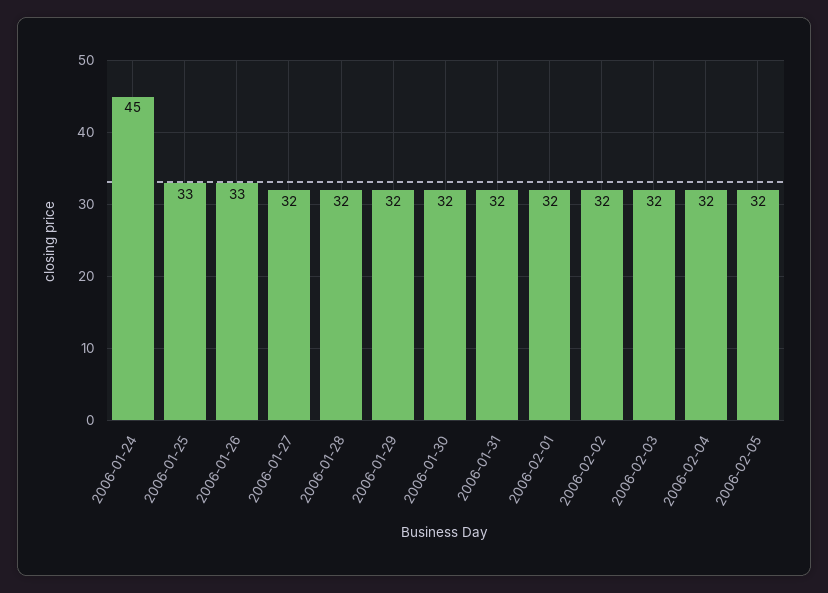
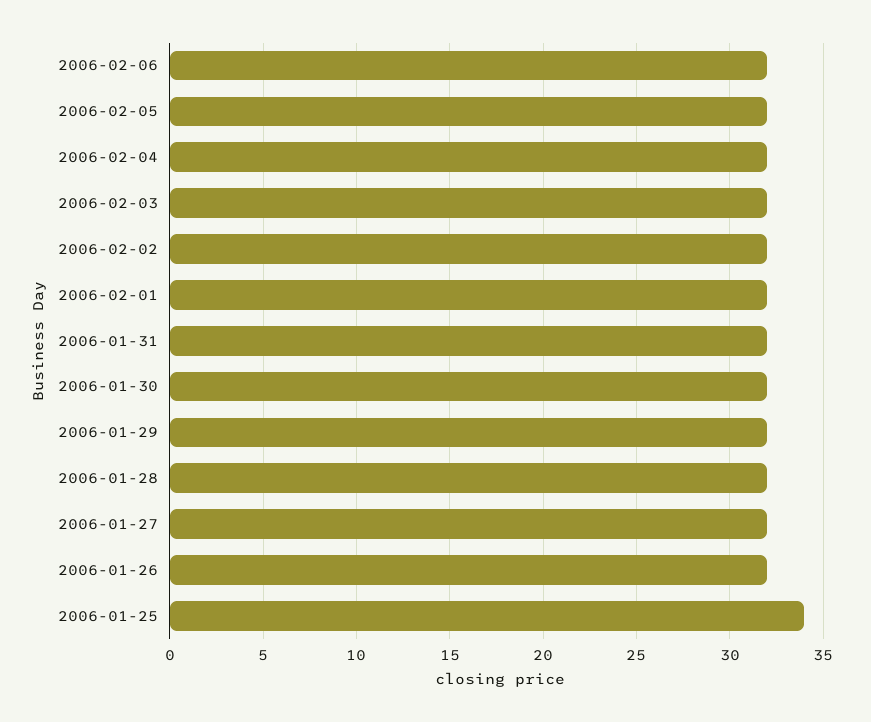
2006-01-24: 45 -> none
2006-01-25: 33 -> 34
2006-01-26: 33 -> 32
2006-02-06: none -> 32

